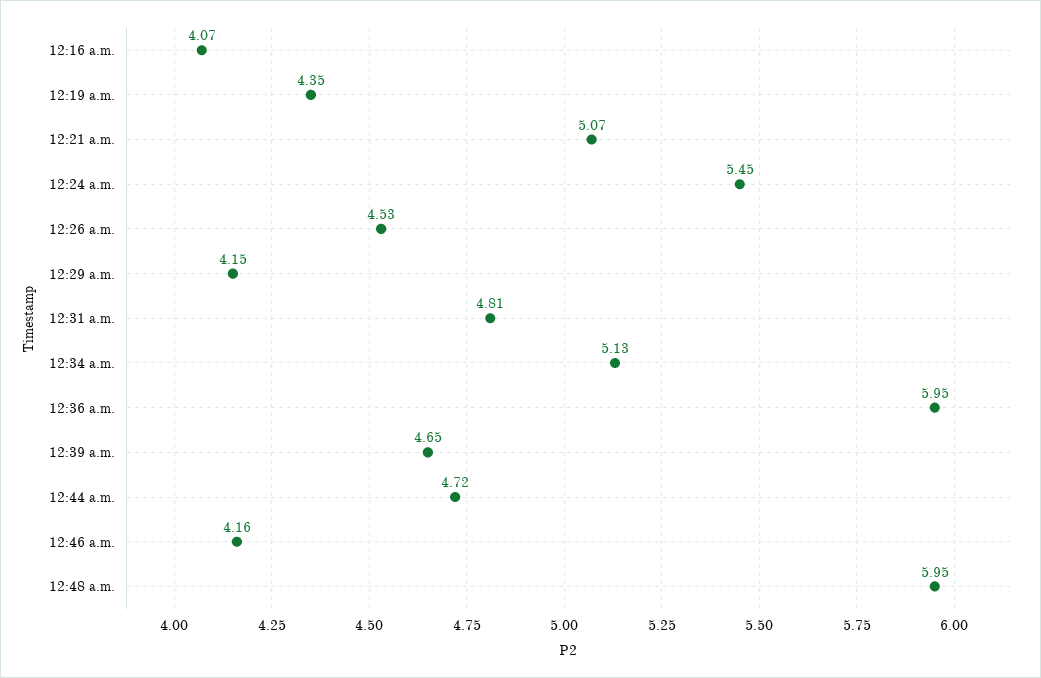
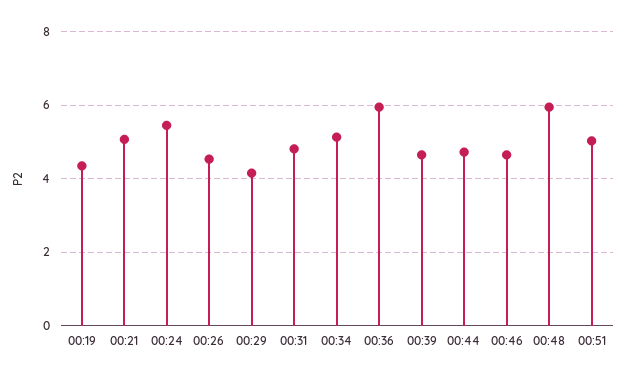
12:16 a.m.: 4.07 -> none
12:46 a.m.: 4.16 -> 4.6
00:51: none -> 5

